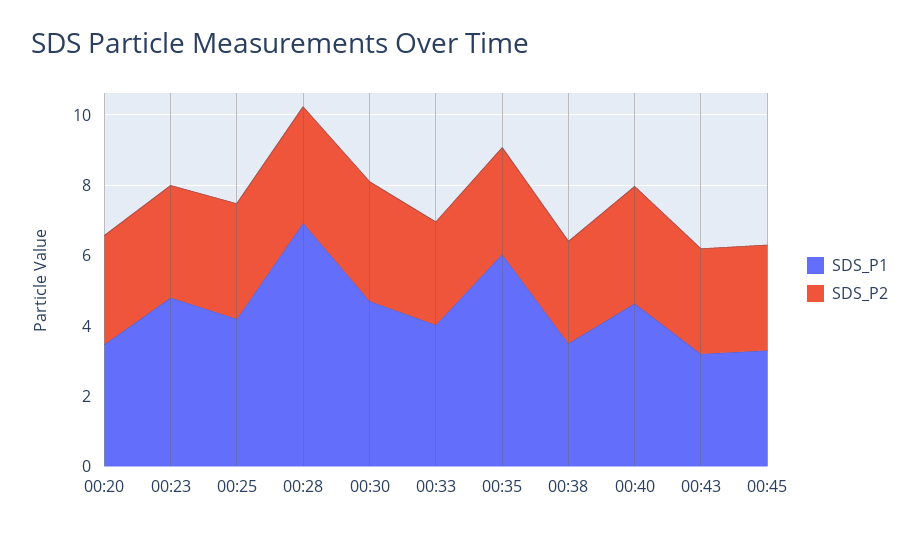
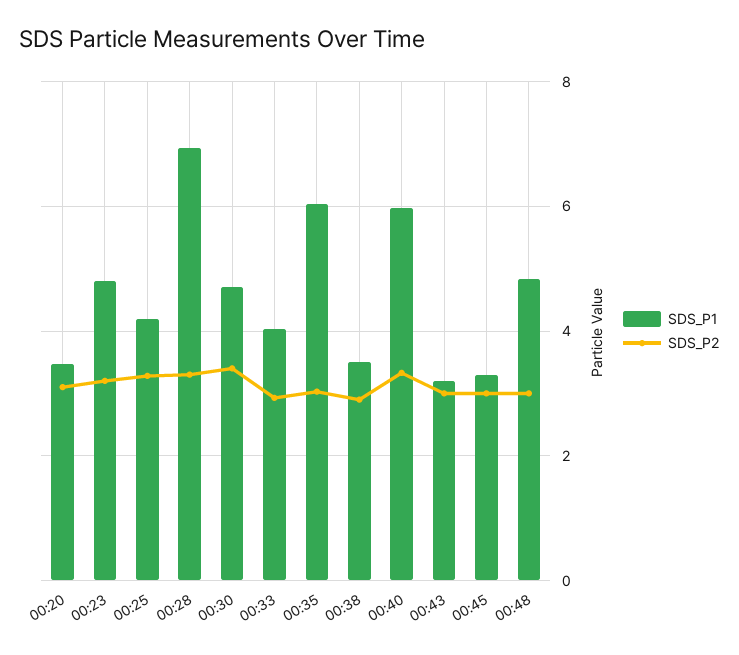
SDS_P1, 00:40: 4.5 -> 6
SDS_P1, 00:48: none -> 4.8
SDS_P2, 00:48: none -> 3

